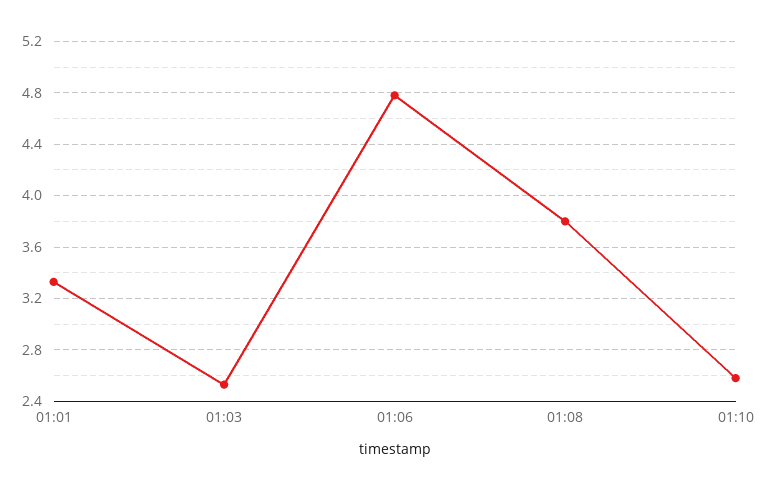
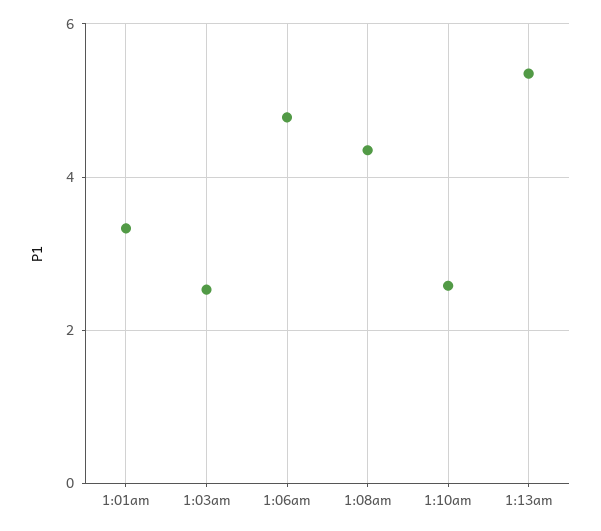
01:08: 3.8 -> 4.4
1:13am: none -> 5.4

